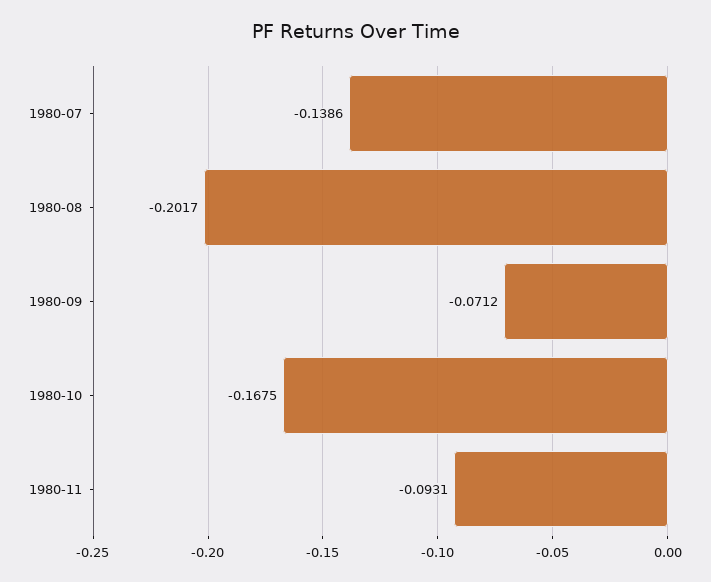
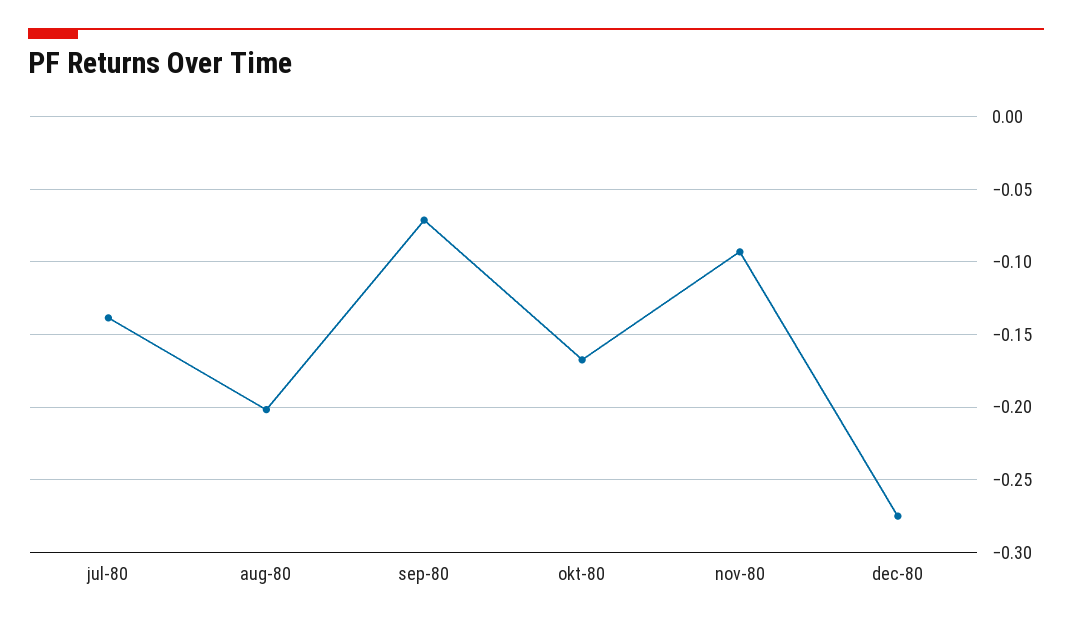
dec-80: none -> -0.275

